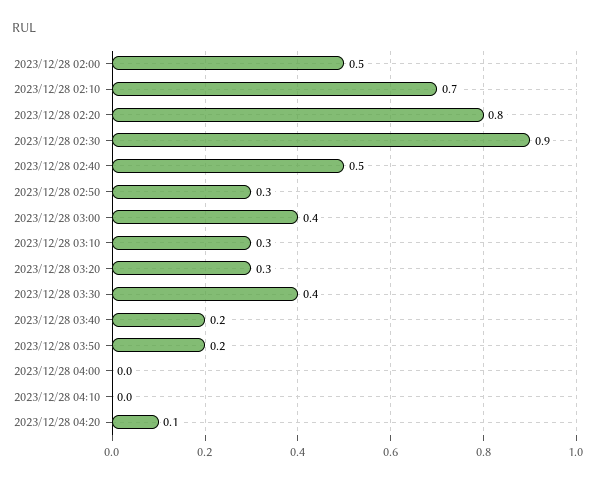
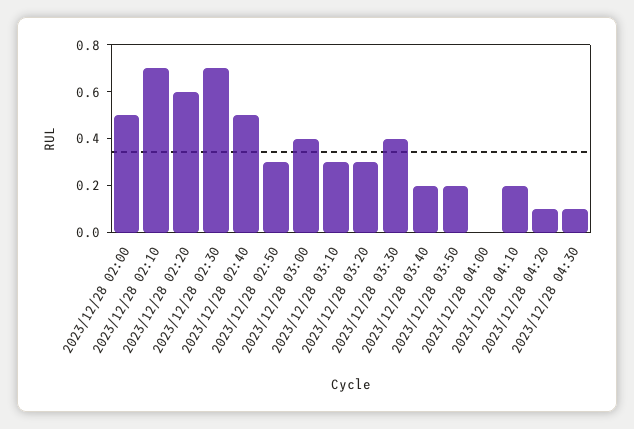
2023/12/28 02:20: 0.8 -> 0.6
2023/12/28 02:30: 0.9 -> 0.7
2023/12/28 04:10: 0 -> 0.2
2023/12/28 04:30: none -> 0.1

